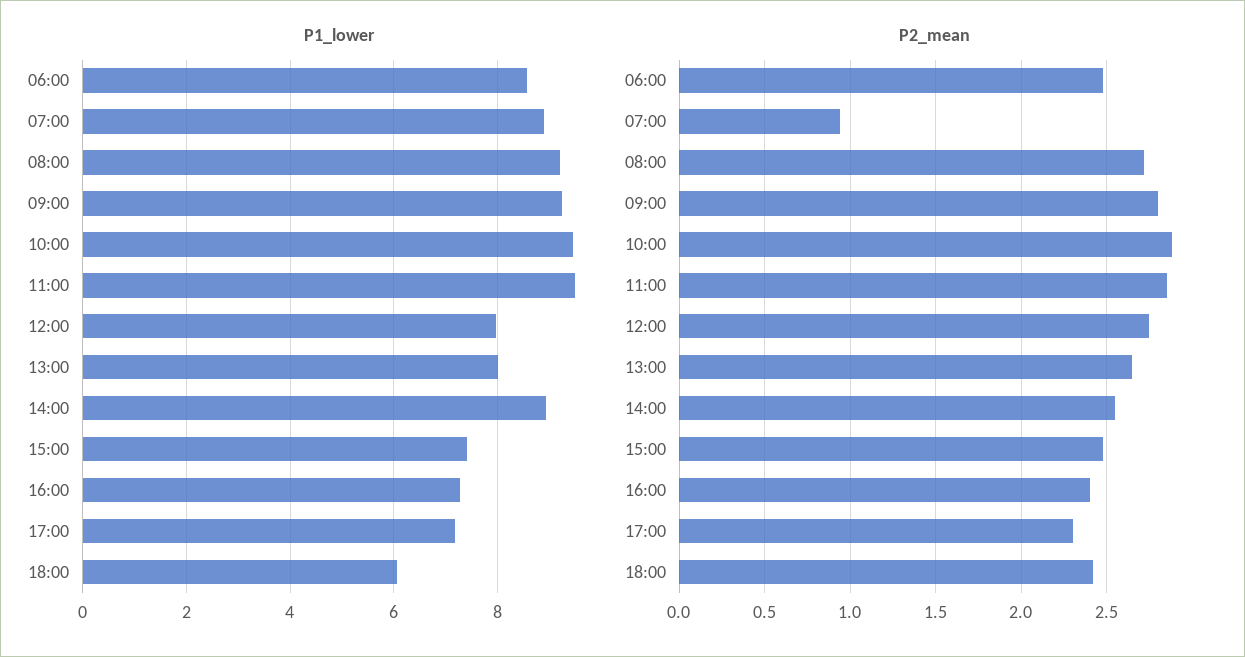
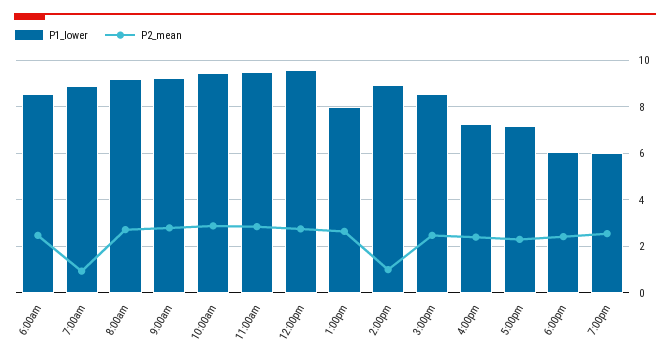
P1_lower, 12:00: 8 -> 9.5
P1_lower, 15:00: 7.4 -> 8.5
P2_mean, 14:00: 2.55 -> 1
P1_lower, 7:00pm: none -> 6
P2_mean, 7:00pm: none -> 2.5

